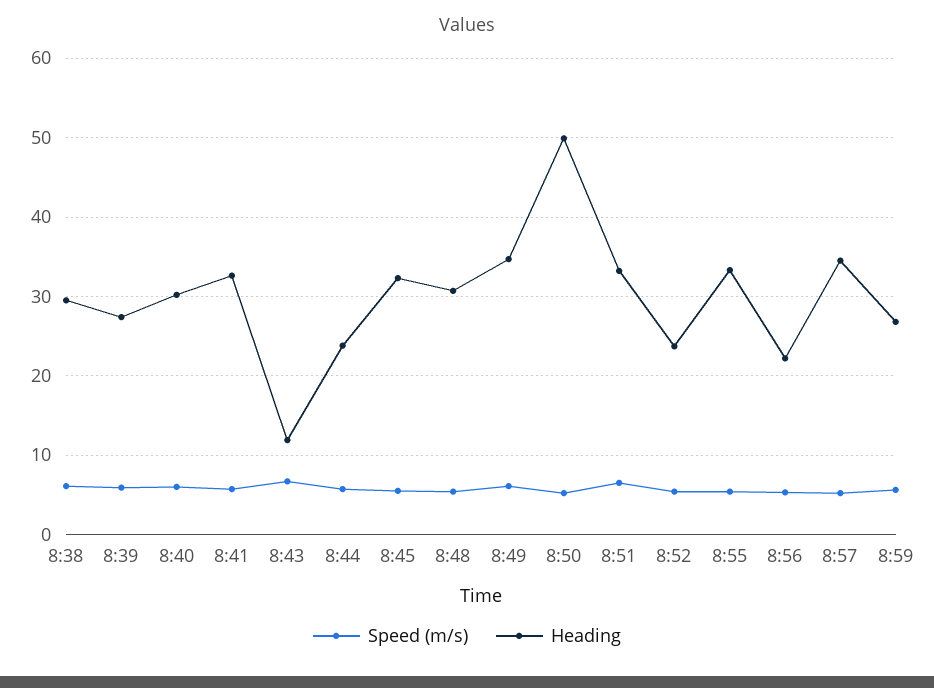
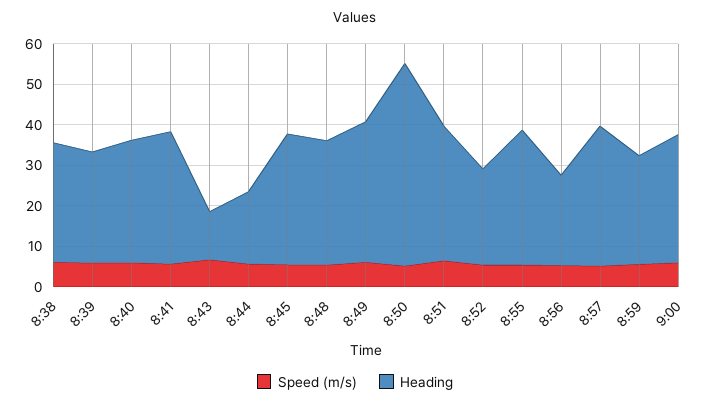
Heading, 8:44: 24 -> 18
Speed (m/s), 9:00: none -> 6
Heading, 9:00: none -> 32

